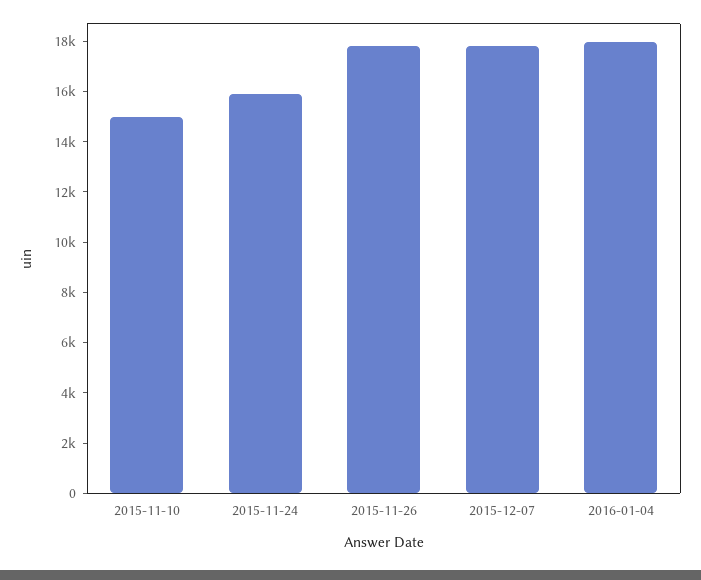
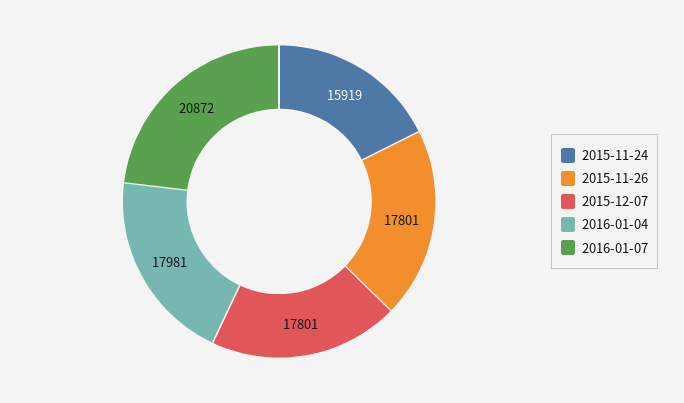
2015-11-10: 15000 -> none
2016-01-07: none -> 20872

